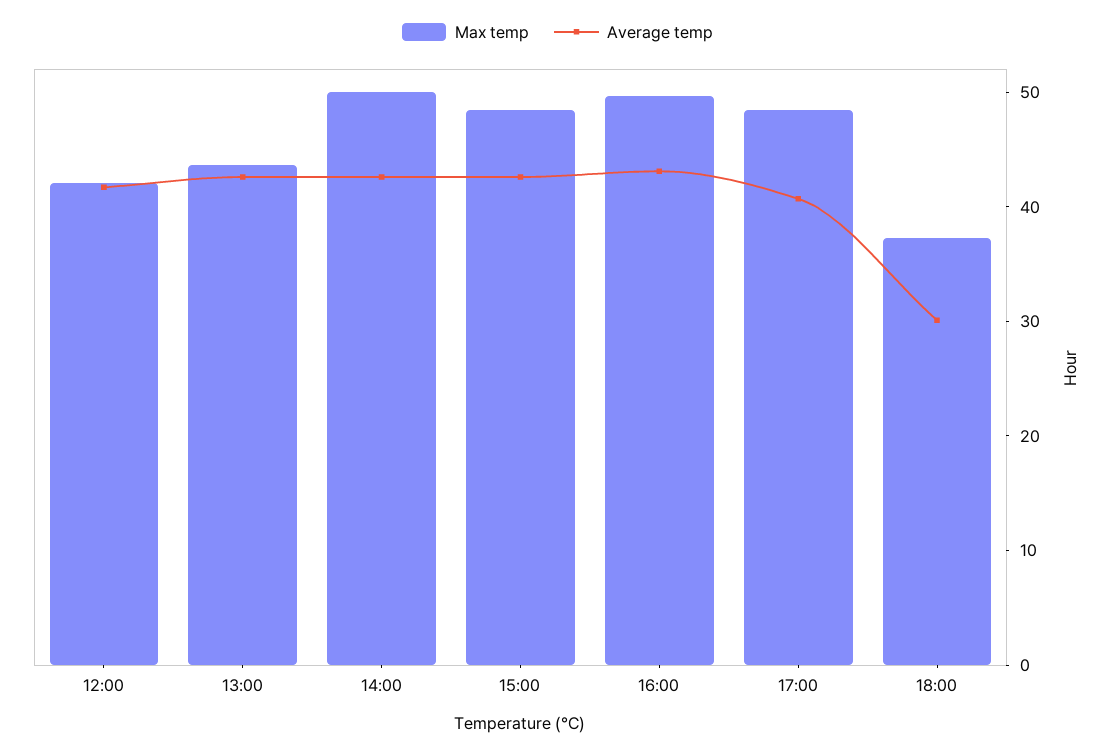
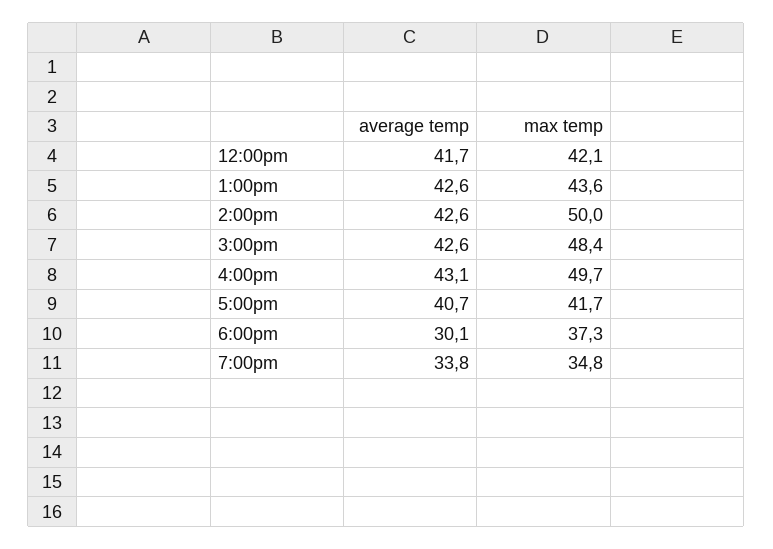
Max temp, 17:00: 48 -> 41.7
Average temp, 7:00pm: none -> 33.8
Max temp, 7:00pm: none -> 34.8

